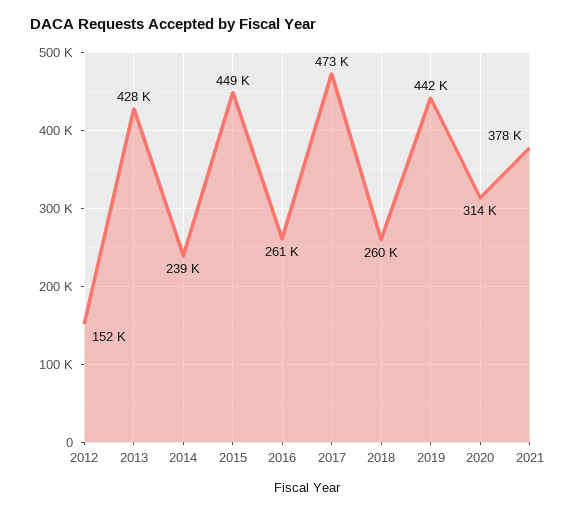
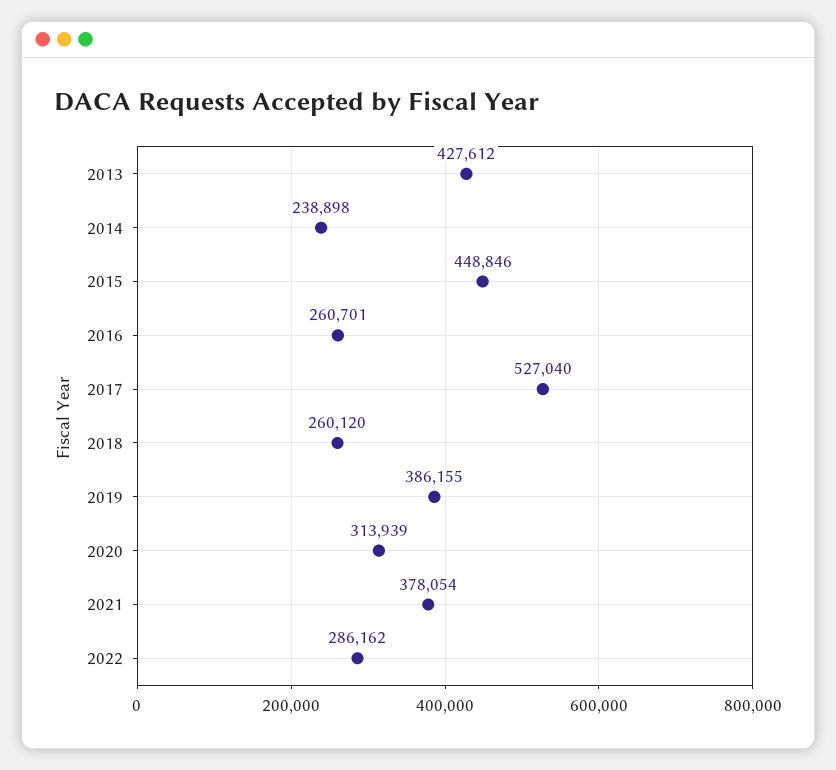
2012: 152000 -> none
2017: 473000 -> 527040
2019: 442000 -> 386155
2022: none -> 286162

